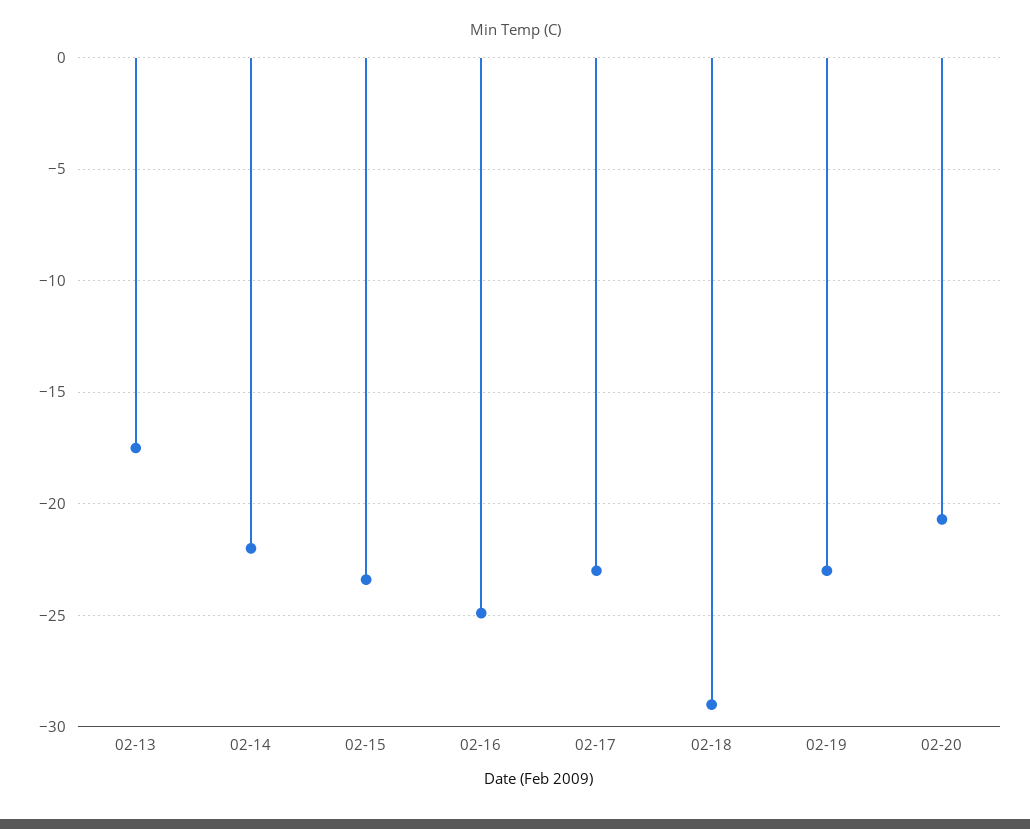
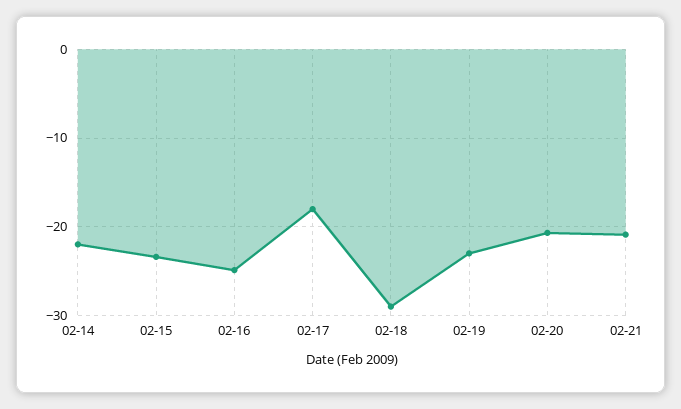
02-13: -17.5 -> none
02-17: -23 -> -18
02-21: none -> -21

